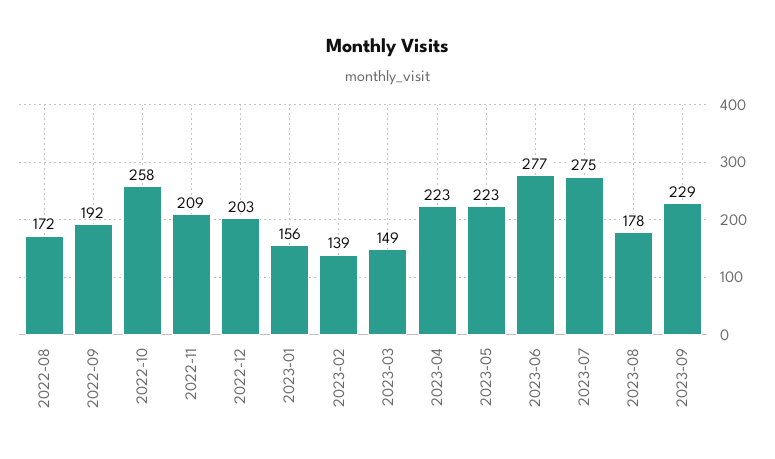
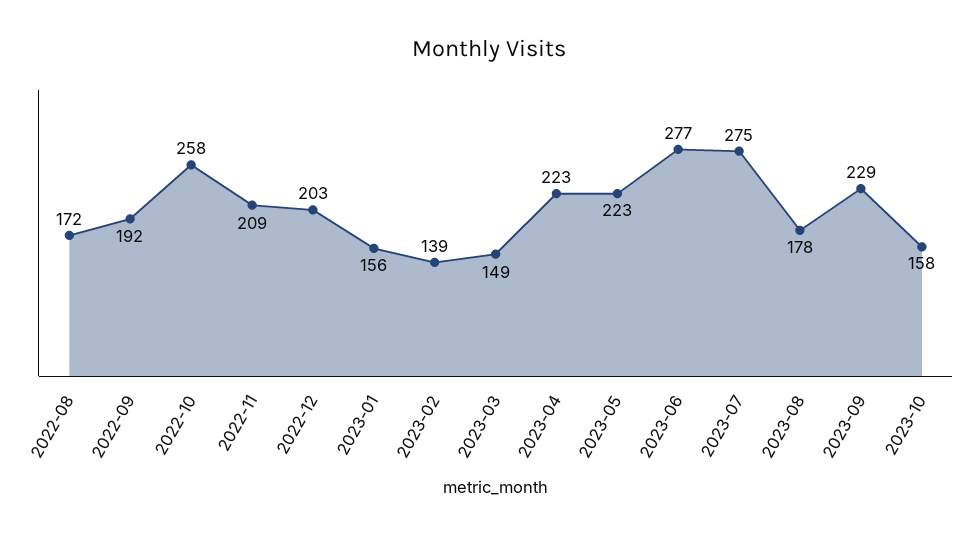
2023-10: none -> 158

